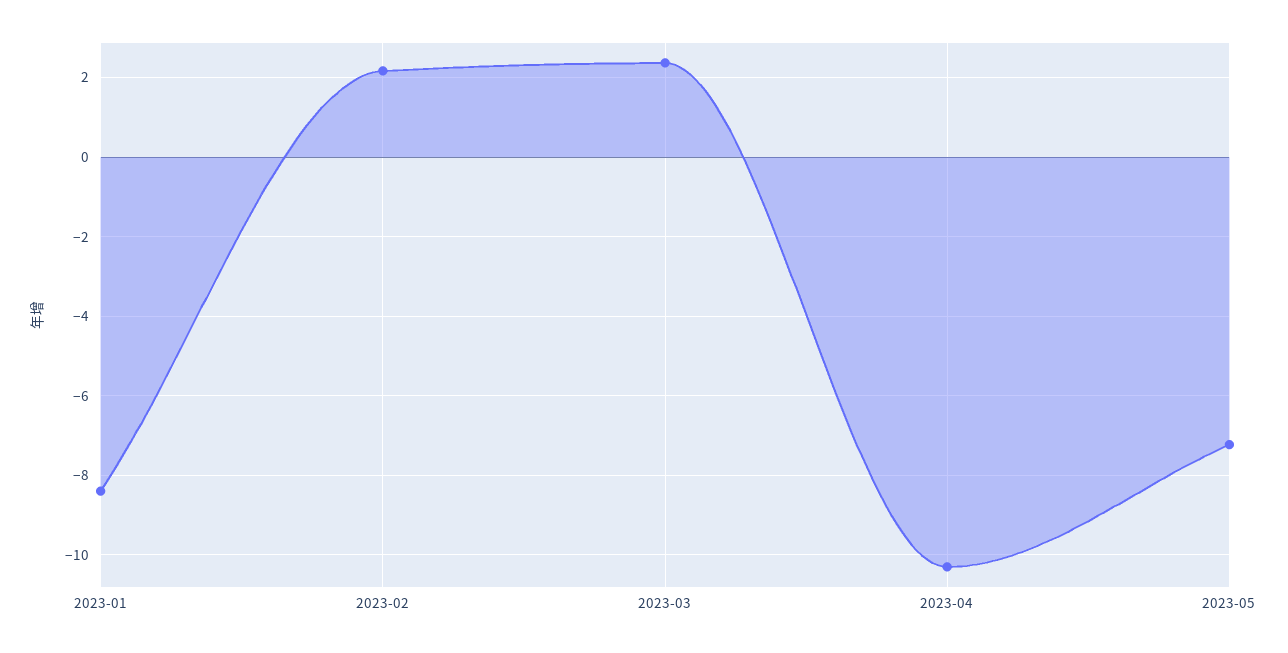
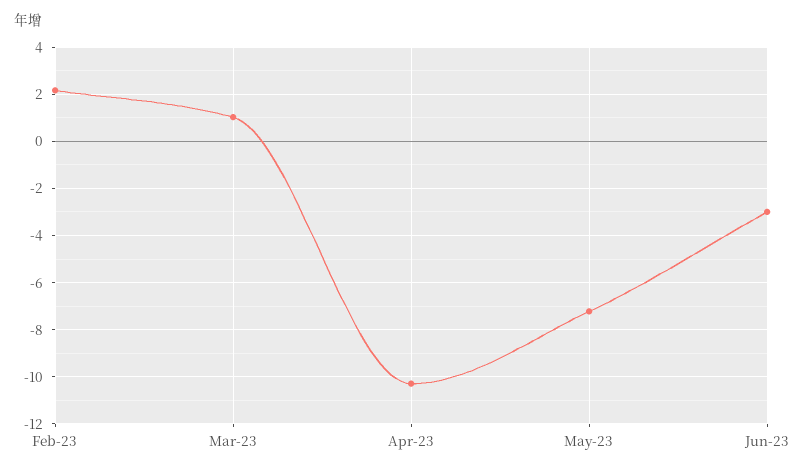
2023-01: -8.4 -> none
2023-03: 2.4 -> 1
Jun-23: none -> -3

